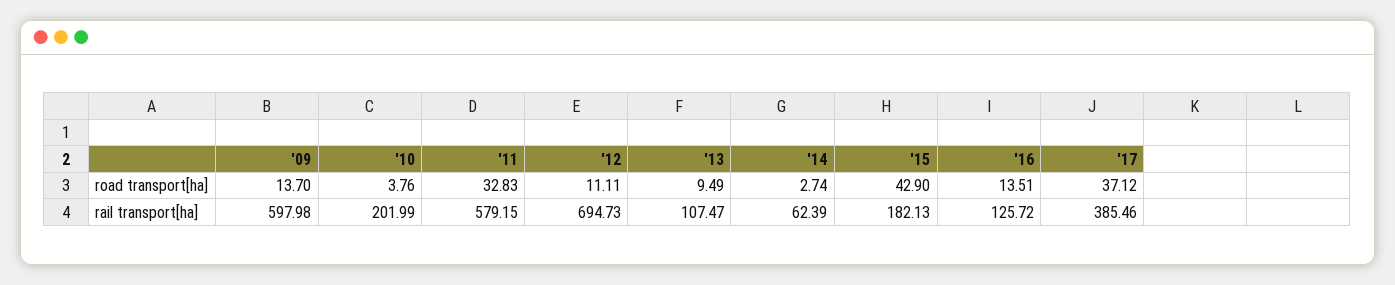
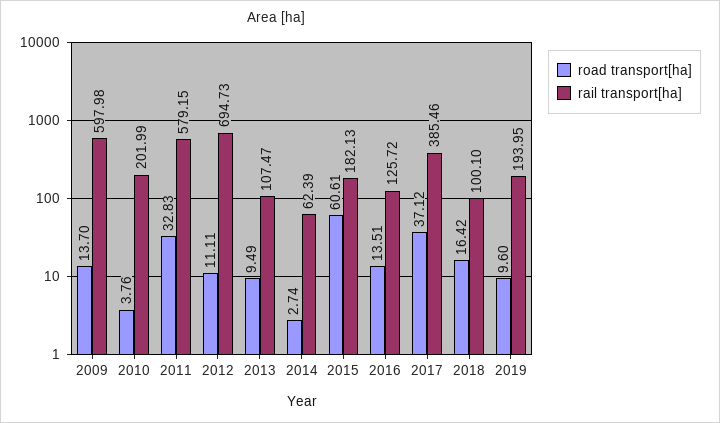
road transport[ha], '15: 42.9 -> 60.61
road transport[ha], 2018: none -> 16.42
rail transport[ha], 2018: none -> 100.1
road transport[ha], 2019: none -> 9.6
rail transport[ha], 2019: none -> 193.95

